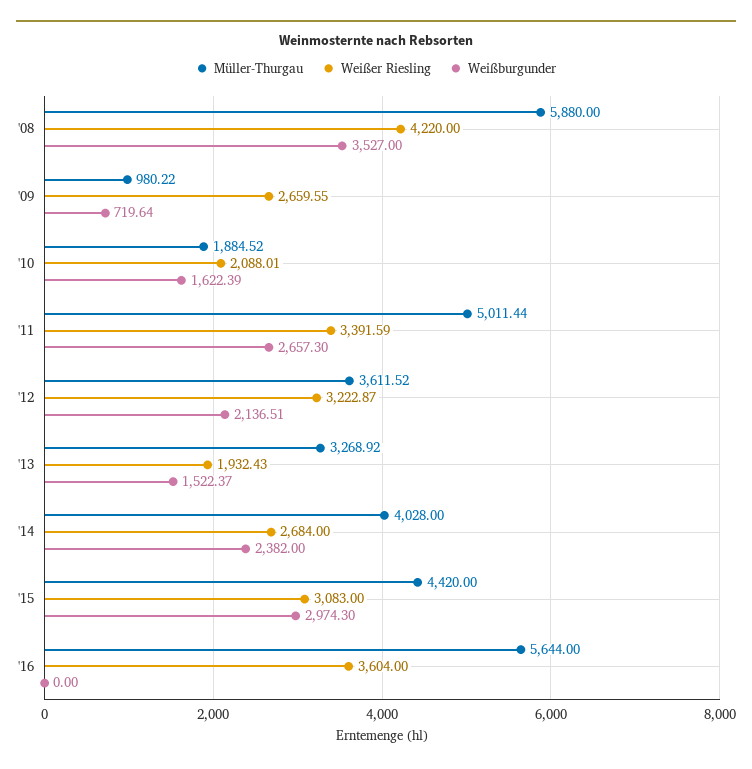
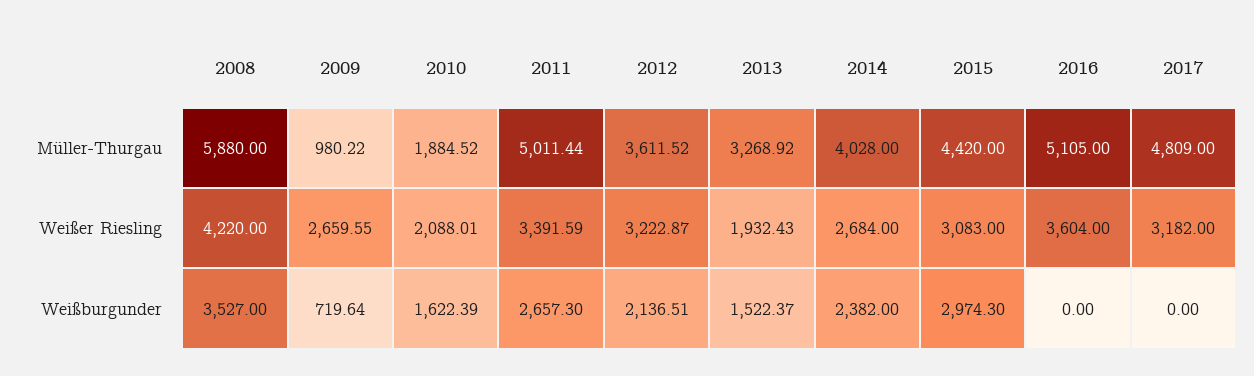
Müller-Thurgau, '16: 5644 -> 5105
Müller-Thurgau, 2017: none -> 4809
Weißer Riesling, 2017: none -> 3182
Weißburgunder, 2017: none -> 0

